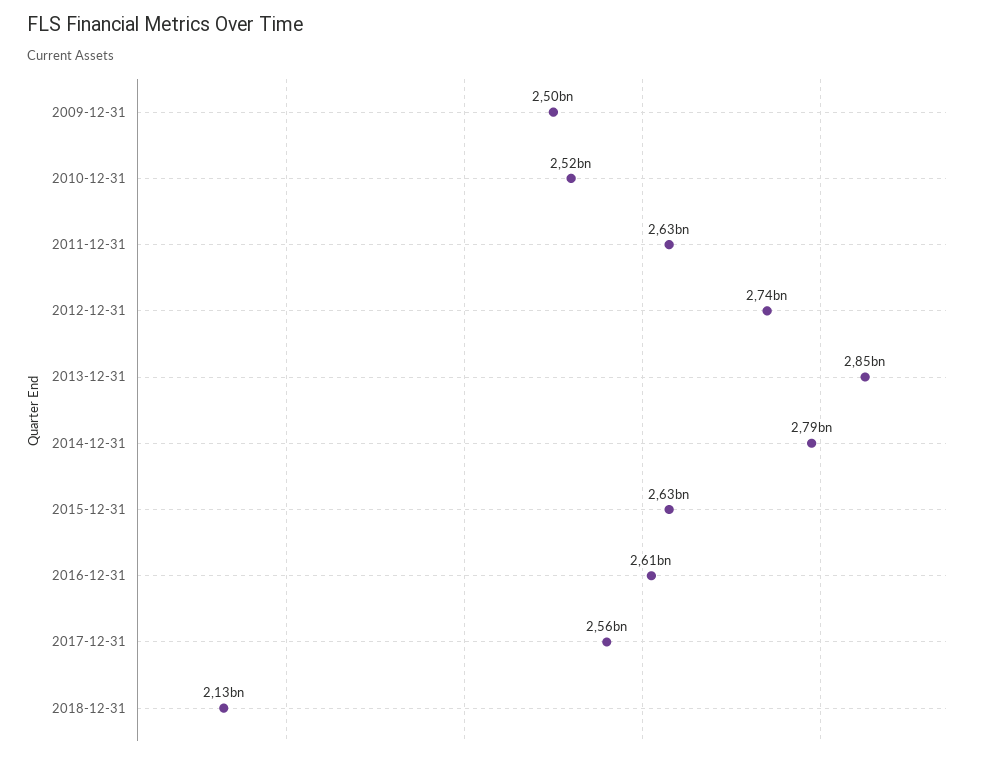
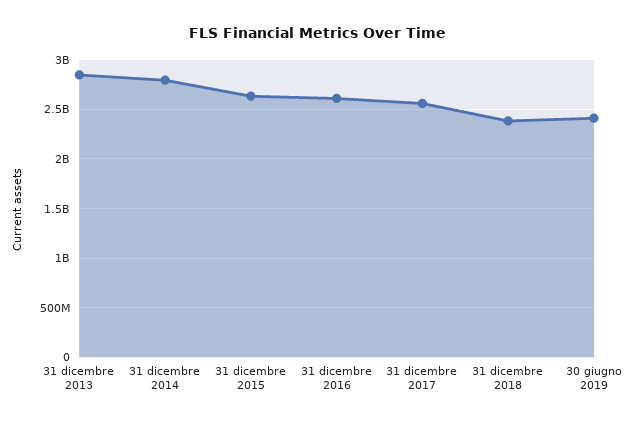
2009-12-31: 2500000000 -> none
2010-12-31: 2520000000 -> none
2011-12-31: 2630000000 -> none
2012-12-31: 2740000000 -> none
2018-12-31: 2130000000 -> 2400000000
30 giugno 2019: none -> 2400000000

